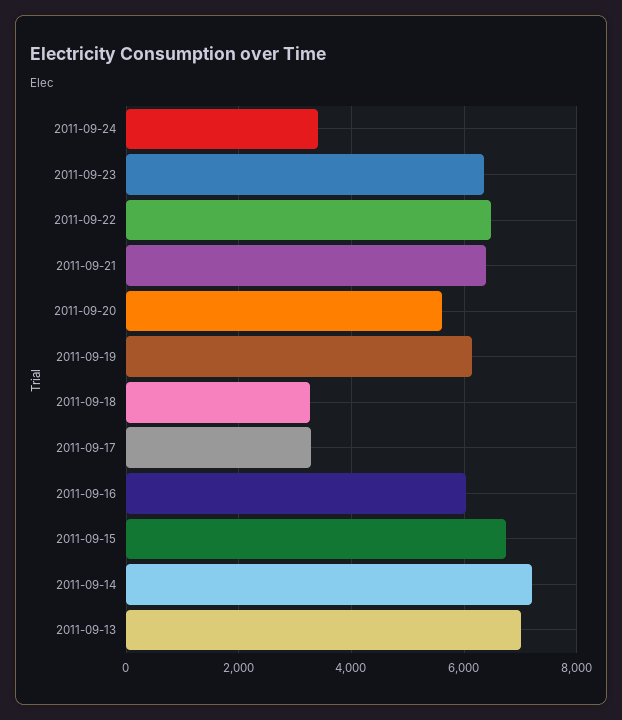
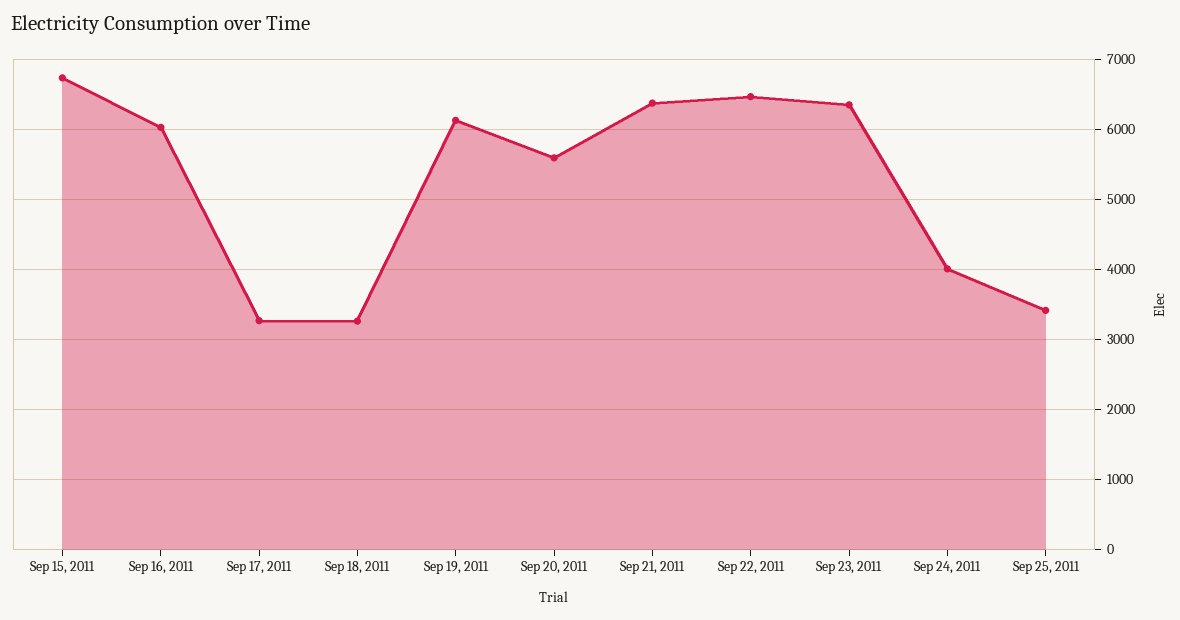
2011-09-24: 3400 -> 4000
2011-09-14: 7200 -> none
2011-09-13: 7000 -> none
Sep 25, 2011: none -> 3400

